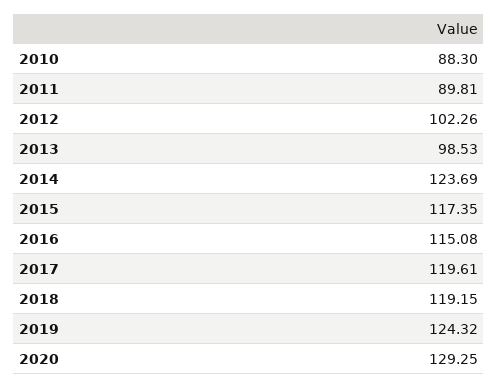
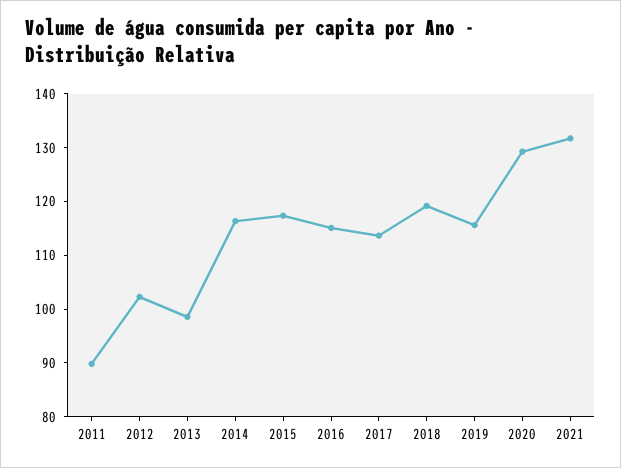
2010: 88.3 -> none
2014: 123.69 -> 116
2017: 119.61 -> 114
2019: 124.32 -> 116
2021: none -> 132

